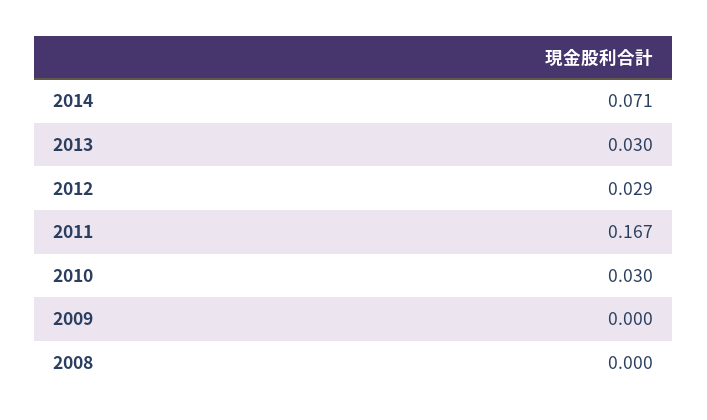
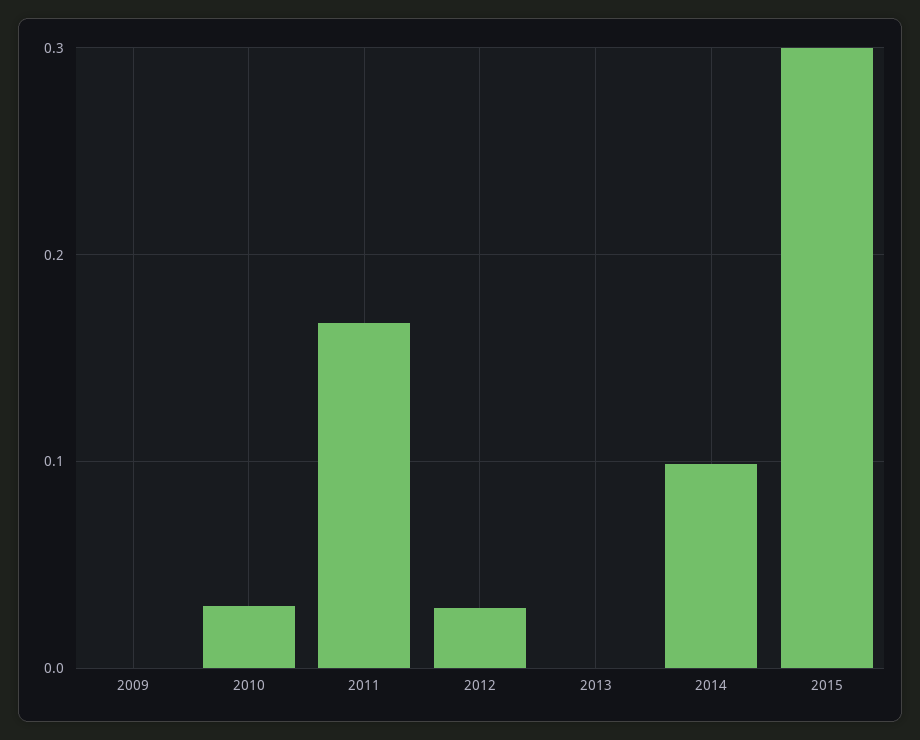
2014: 0.071 -> 0.1
2013: 0.03 -> 0
2008: 0 -> none
2015: none -> 0.3

